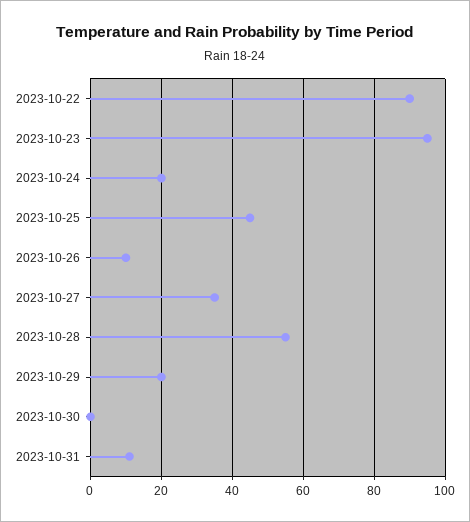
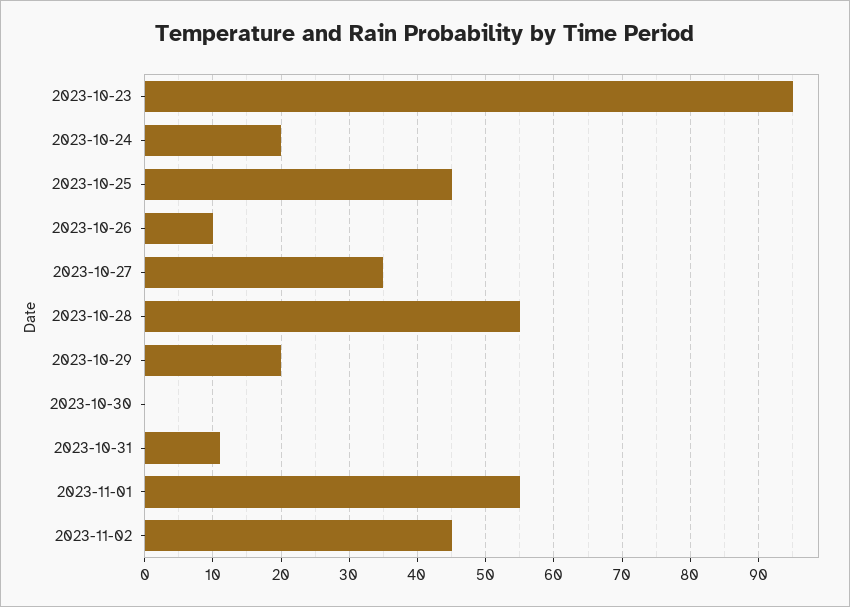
2023-10-22: 90 -> none
2023-11-01: none -> 55
2023-11-02: none -> 45

